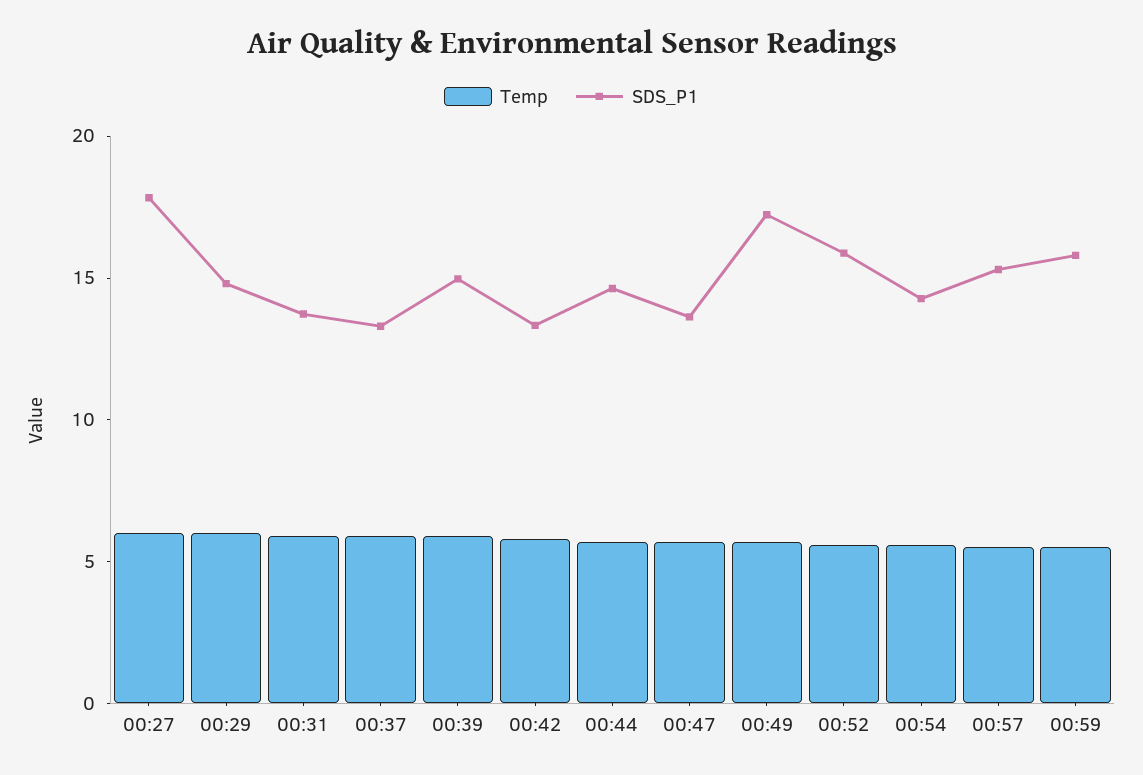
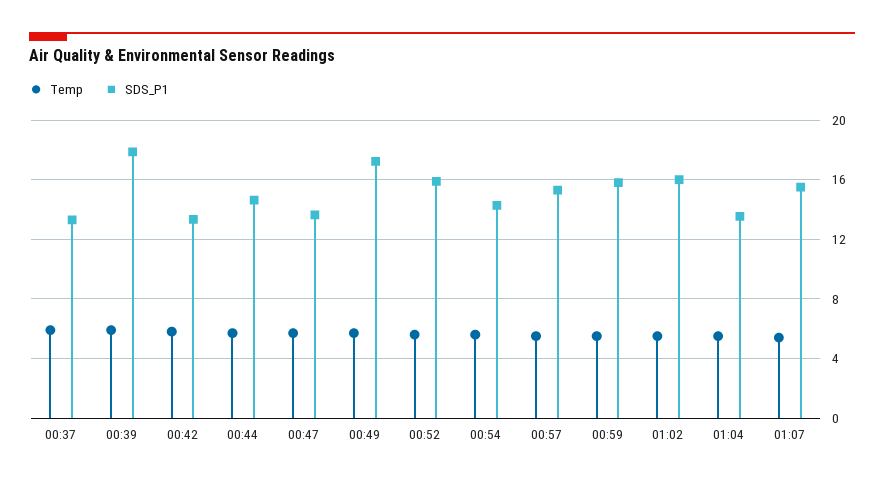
Temp, 00:27: 6 -> none
SDS_P1, 00:27: 18 -> none
Temp, 00:29: 6 -> none
SDS_P1, 00:29: 15 -> none
Temp, 00:31: 6 -> none
SDS_P1, 00:31: 14 -> none
SDS_P1, 00:39: 15 -> 18
Temp, 01:02: none -> 5.5
SDS_P1, 01:02: none -> 16
Temp, 01:04: none -> 5.5
SDS_P1, 01:04: none -> 13.5
Temp, 01:07: none -> 5.5
SDS_P1, 01:07: none -> 15.5

